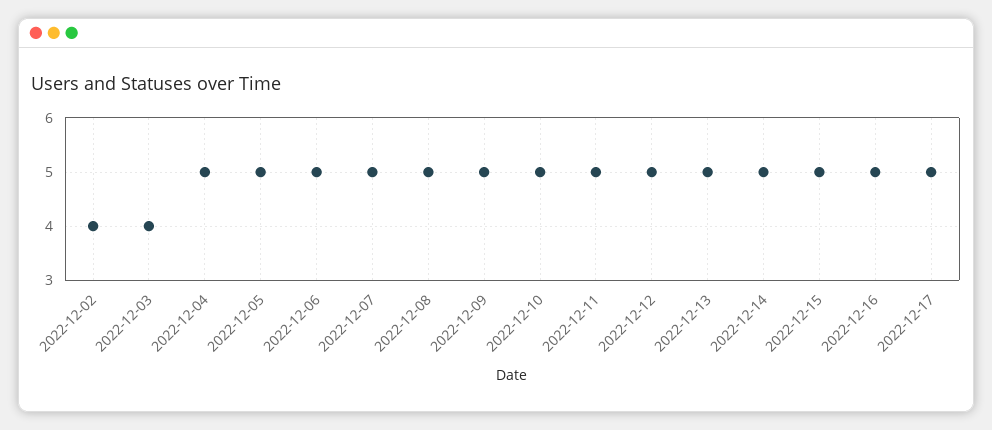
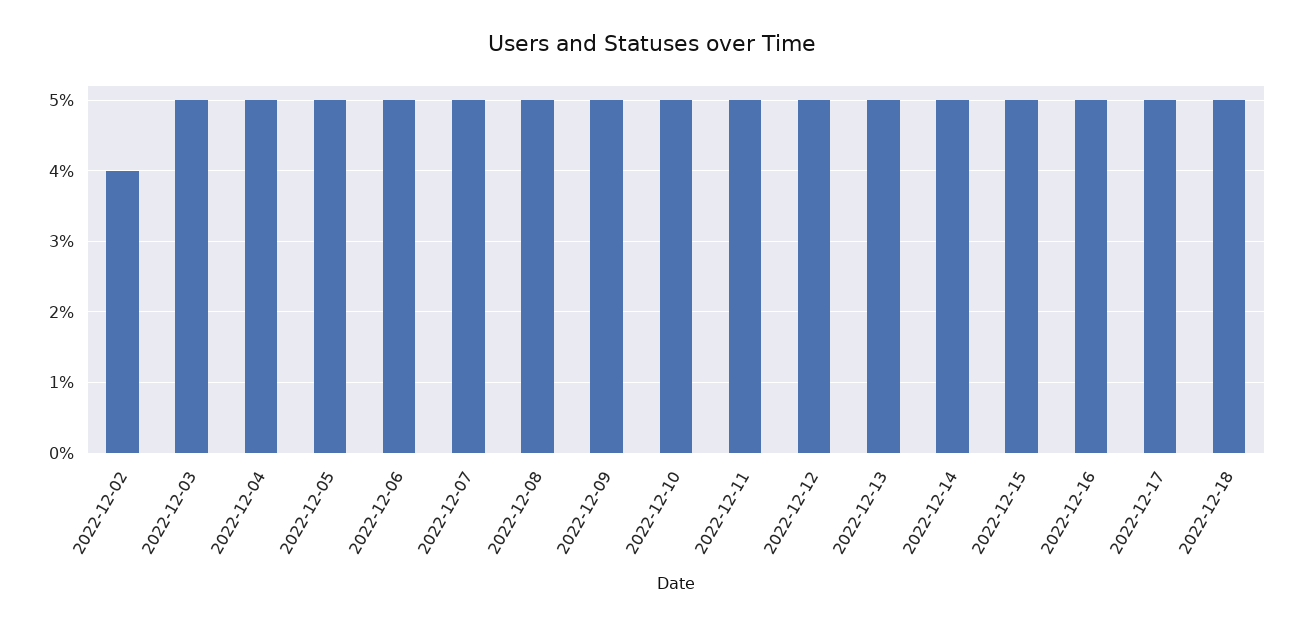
2022-12-03: 4 -> 5
2022-12-18: none -> 5

